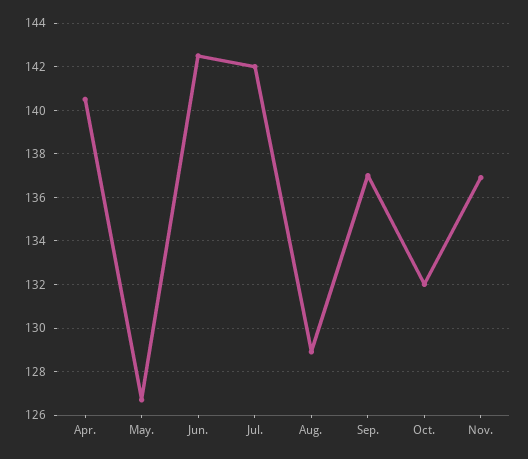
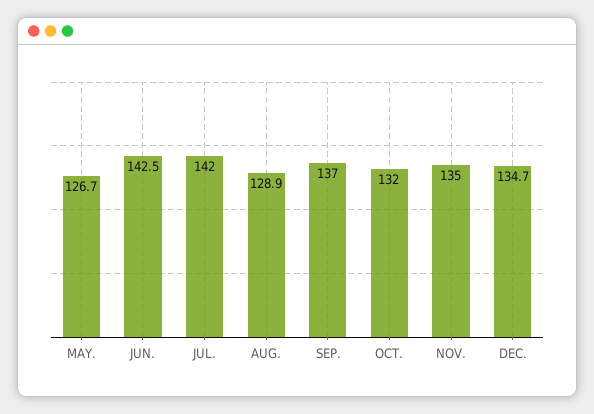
Apr.: 140.5 -> none
Nov.: 137 -> 135
DEC.: none -> 134.7

